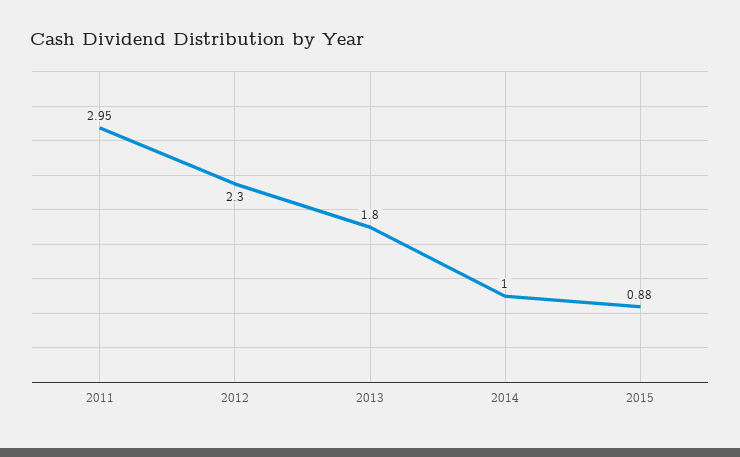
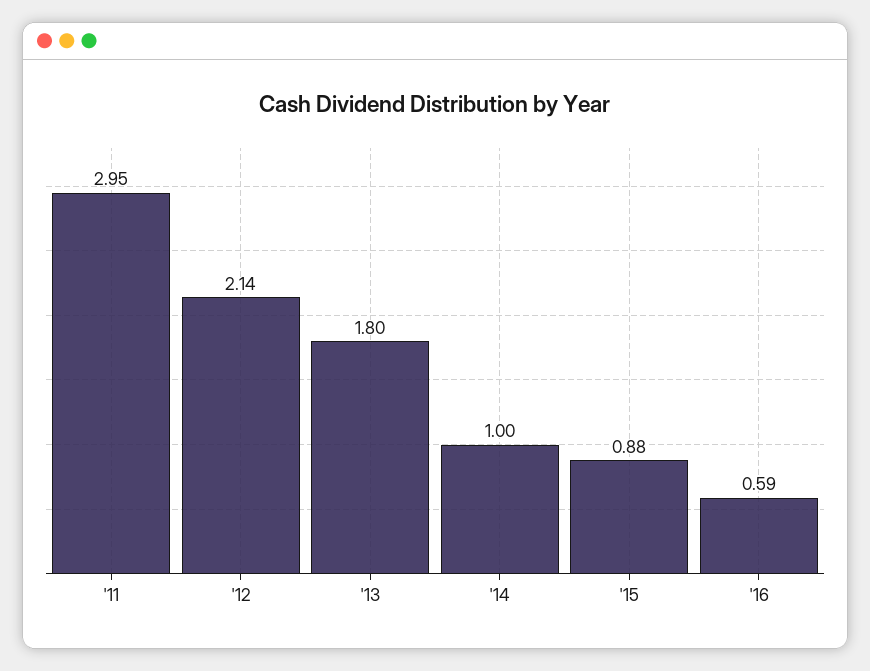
2012: 2.3 -> 2.14
'16: none -> 0.59

